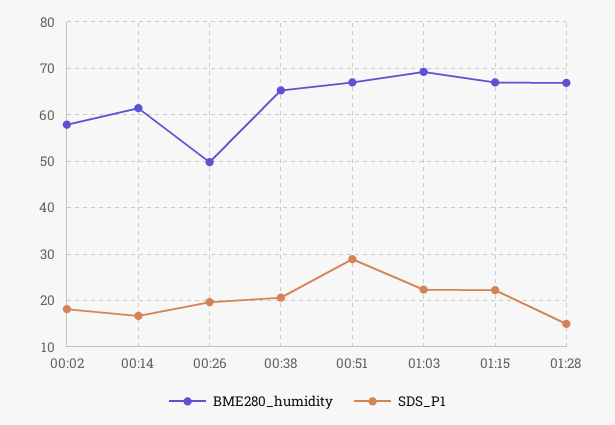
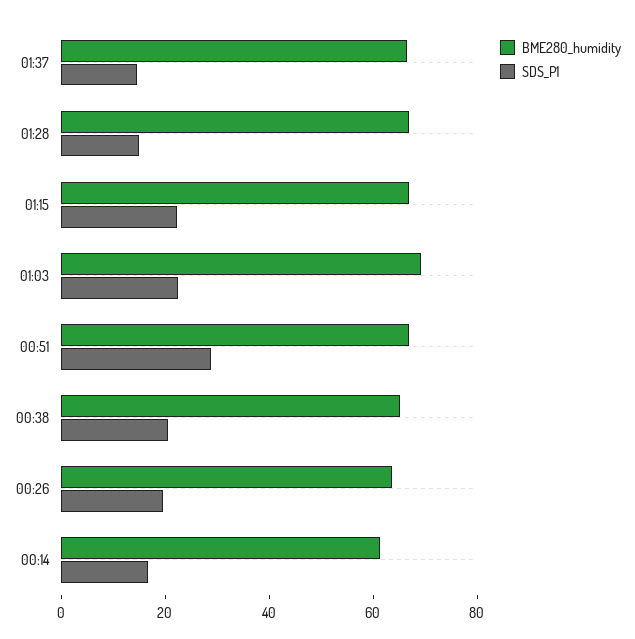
BME280_humidity, 00:02: 58 -> none
SDS_P1, 00:02: 18 -> none
BME280_humidity, 00:26: 50 -> 65
BME280_humidity, 01:37: none -> 65
SDS_P1, 01:37: none -> 15

